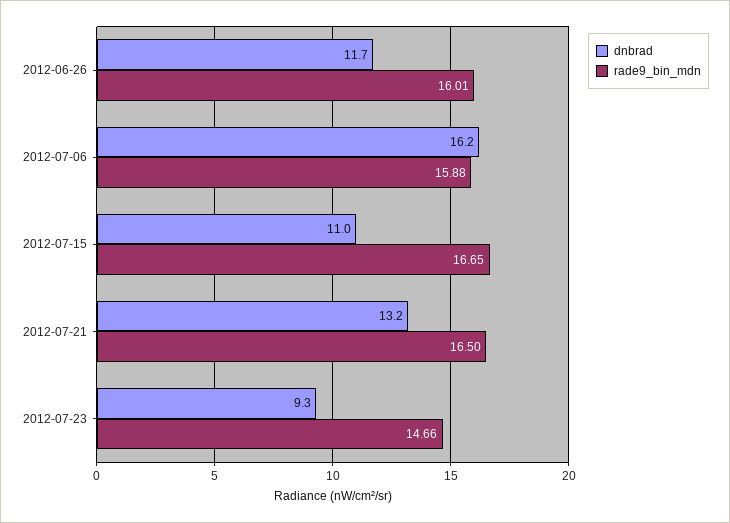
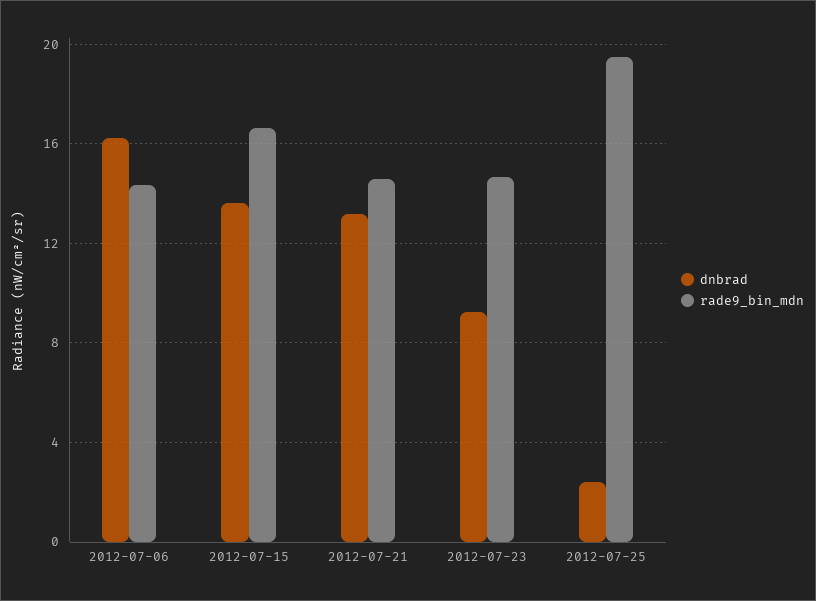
dnbrad, 2012-06-26: 11.7 -> none
rade9_bin_mdn, 2012-06-26: 16.01 -> none
rade9_bin_mdn, 2012-07-06: 15.88 -> 14.5
dnbrad, 2012-07-15: 11 -> 13.5
rade9_bin_mdn, 2012-07-21: 16.5 -> 14.5
dnbrad, 2012-07-25: none -> 2.5
rade9_bin_mdn, 2012-07-25: none -> 19.5

